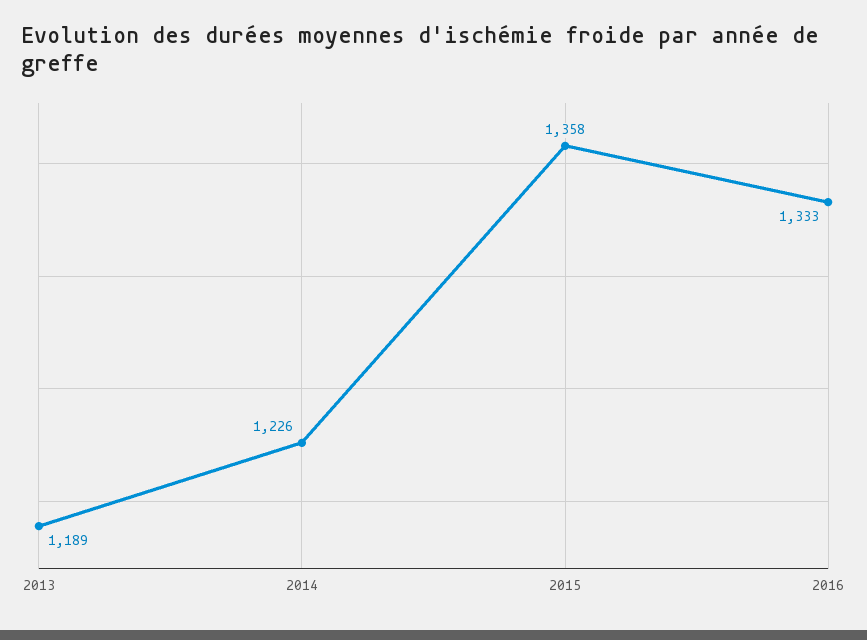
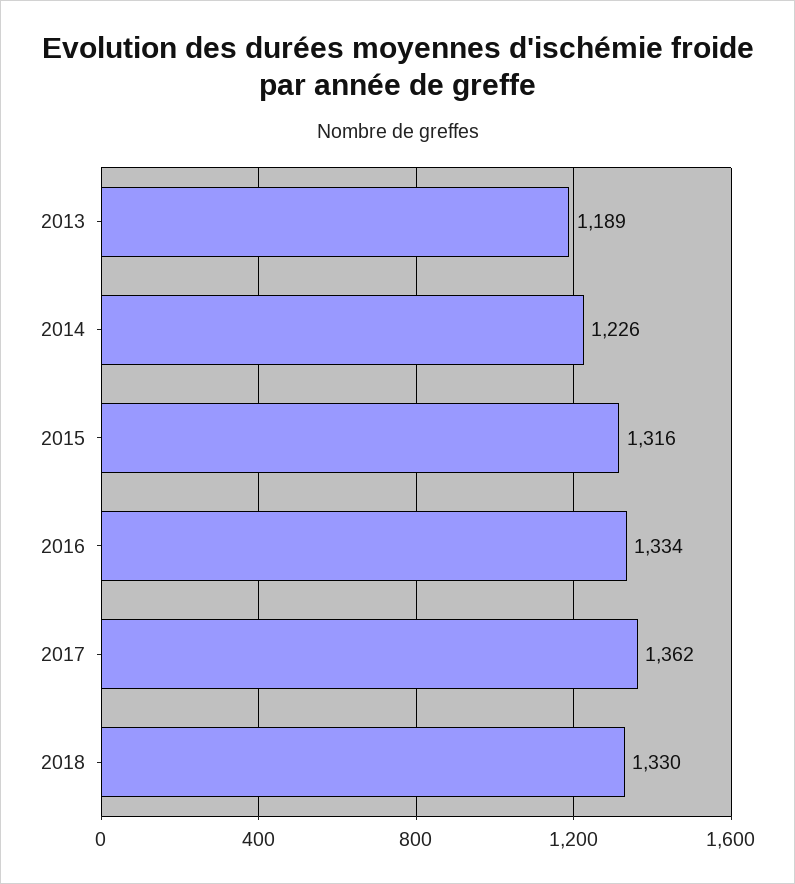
2015: 1358 -> 1316
2016: 1333 -> 1334
2017: none -> 1362
2018: none -> 1330

